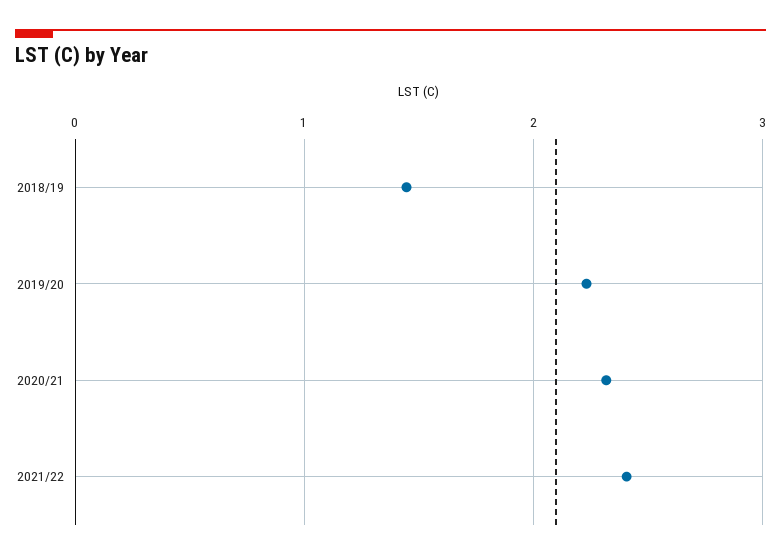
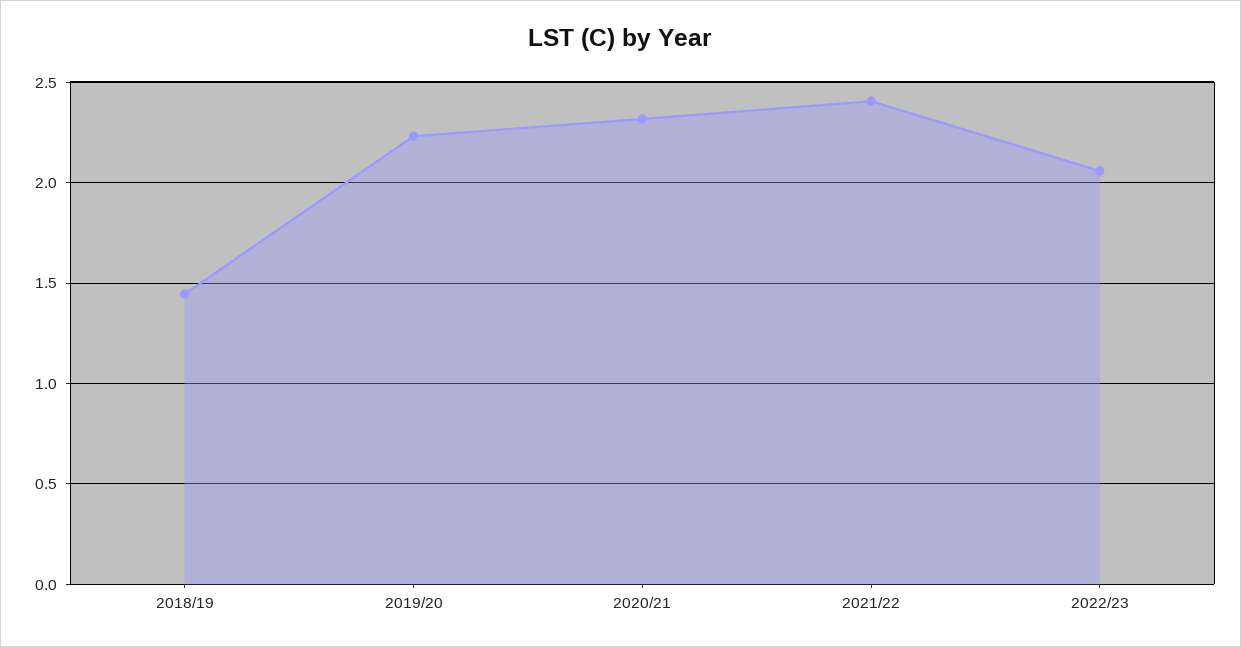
2022/23: none -> 2.05

